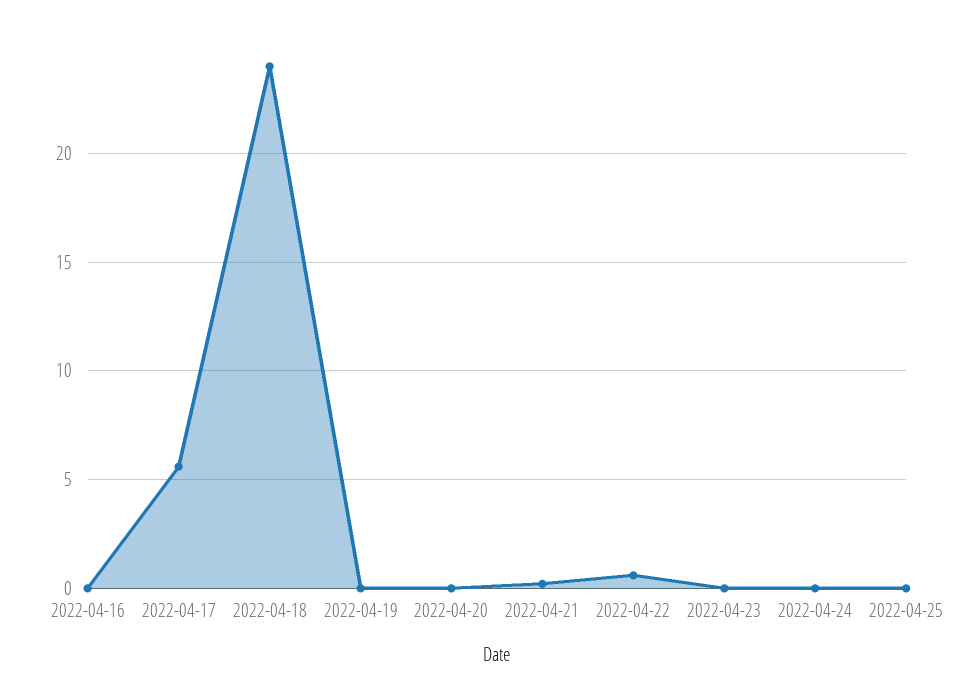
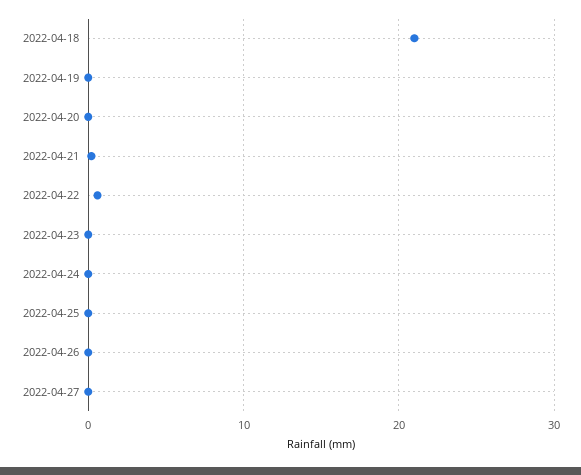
2022-04-16: 0 -> none
2022-04-17: 5.5 -> none
2022-04-18: 24 -> 21
2022-04-26: none -> 0
2022-04-27: none -> 0

